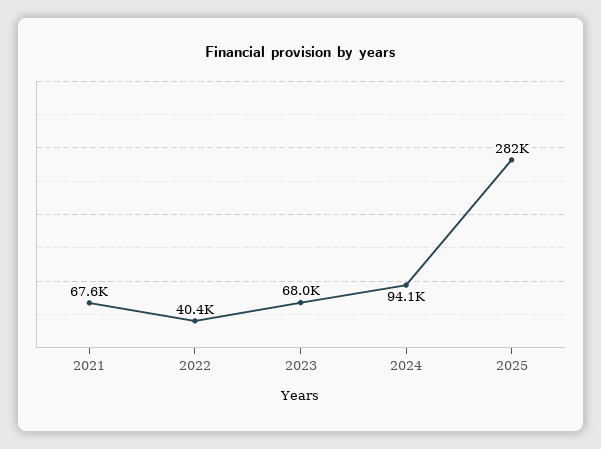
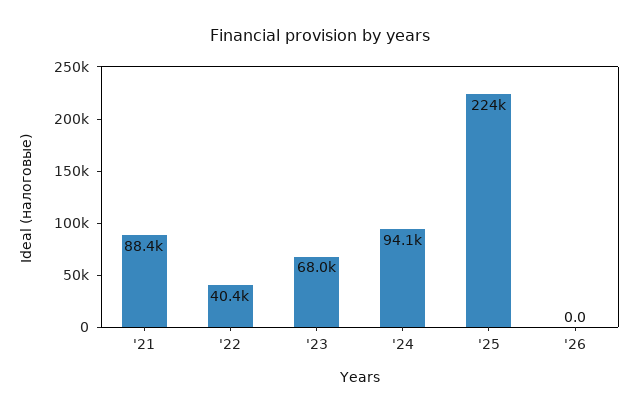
2021: 67600 -> 88400
2025: 282000 -> 224000
'26: none -> 0

